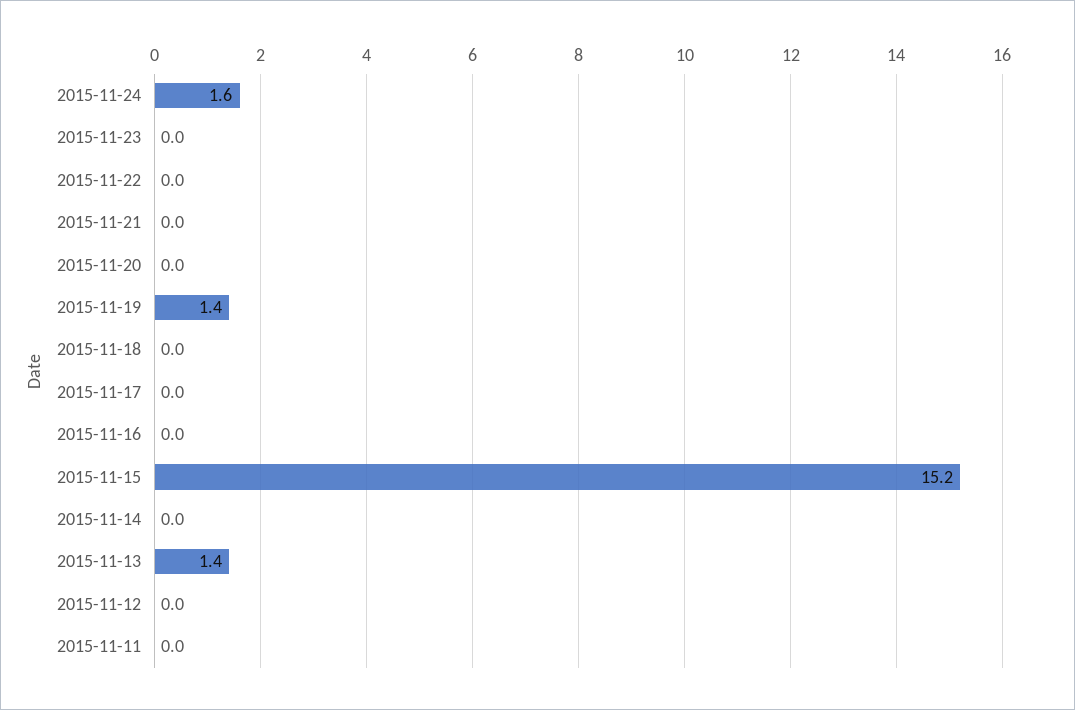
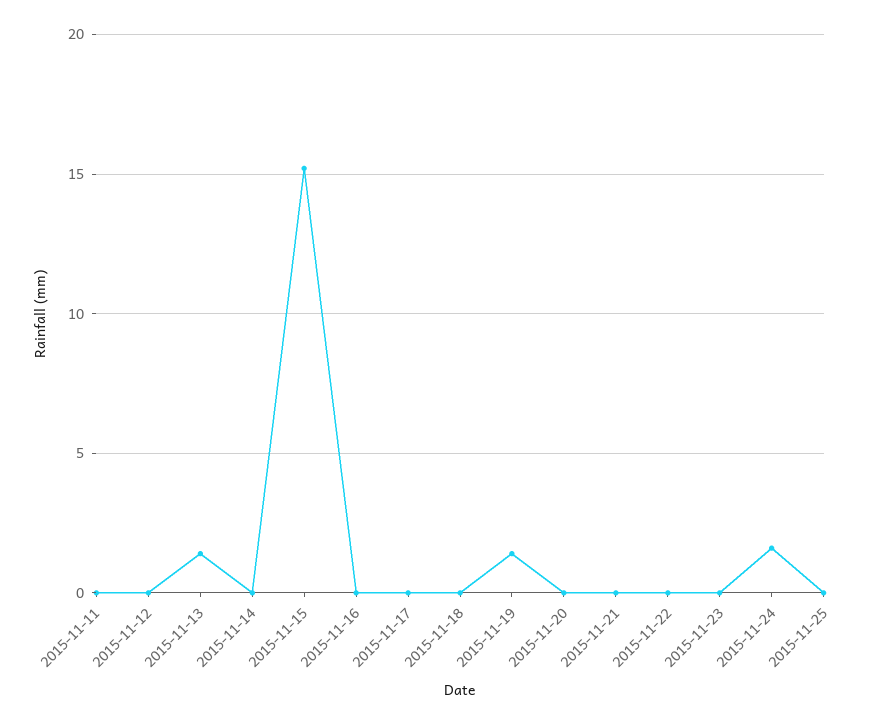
2015-11-25: none -> 0

